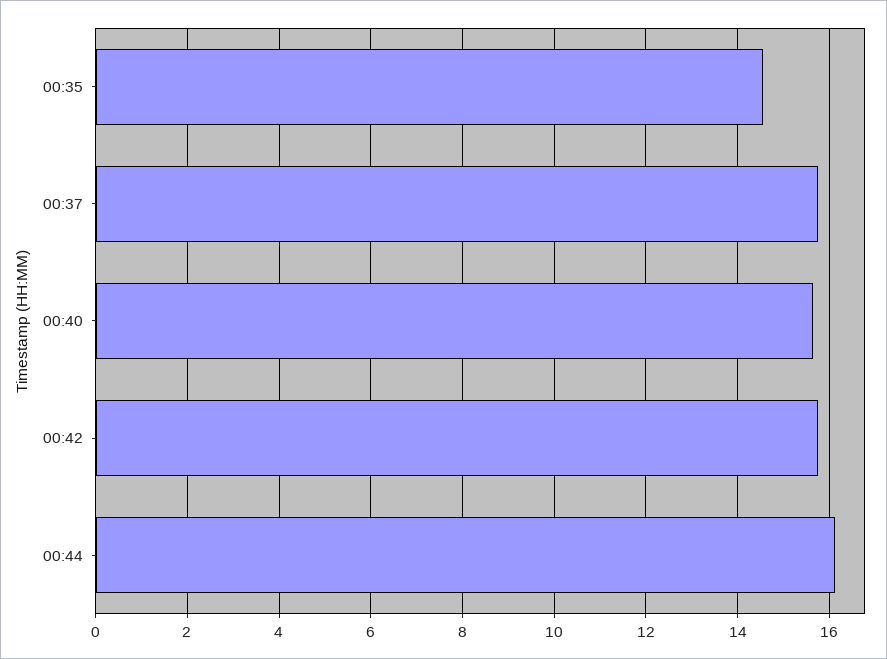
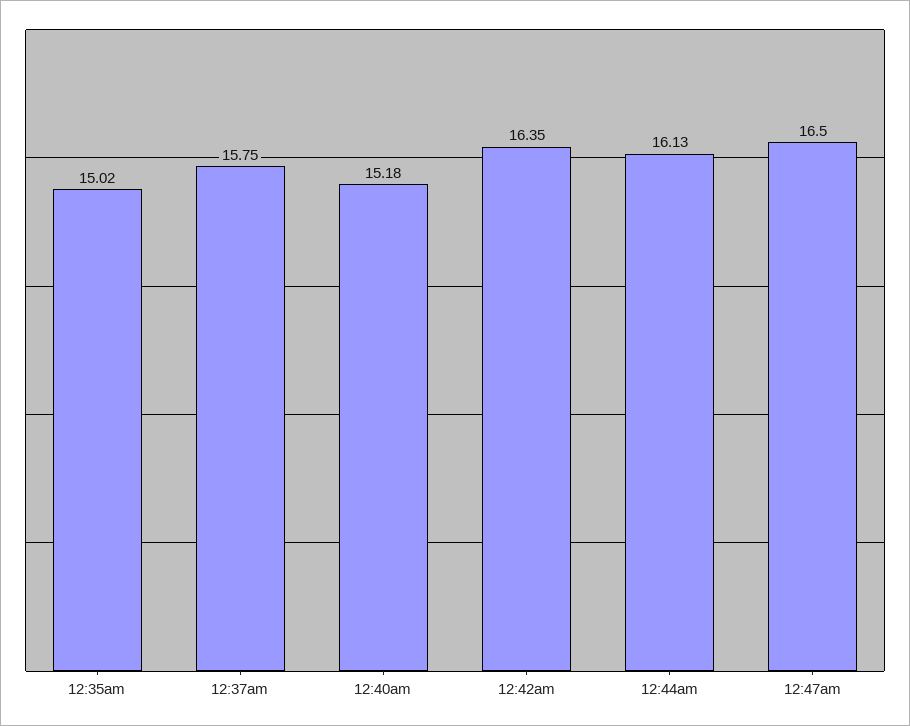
00:35: 14.6 -> 15.02
00:40: 15.6 -> 15.18
00:42: 15.8 -> 16.35
12:47am: none -> 16.5

